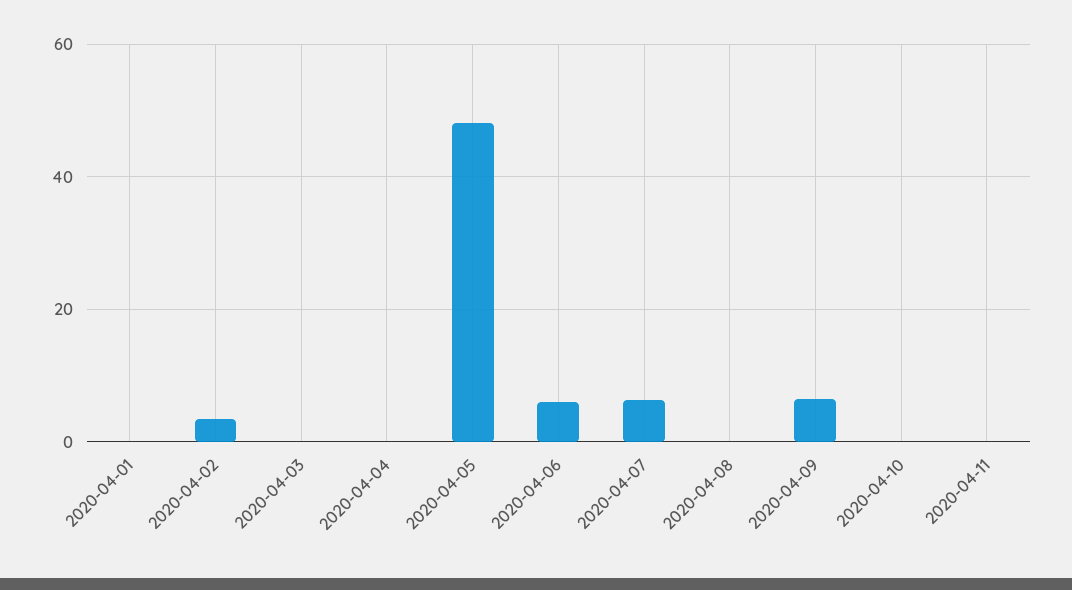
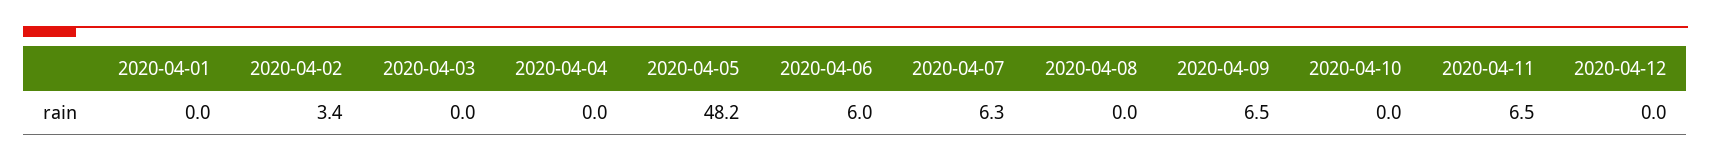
2020-04-11: 0 -> 6.5
2020-04-12: none -> 0

